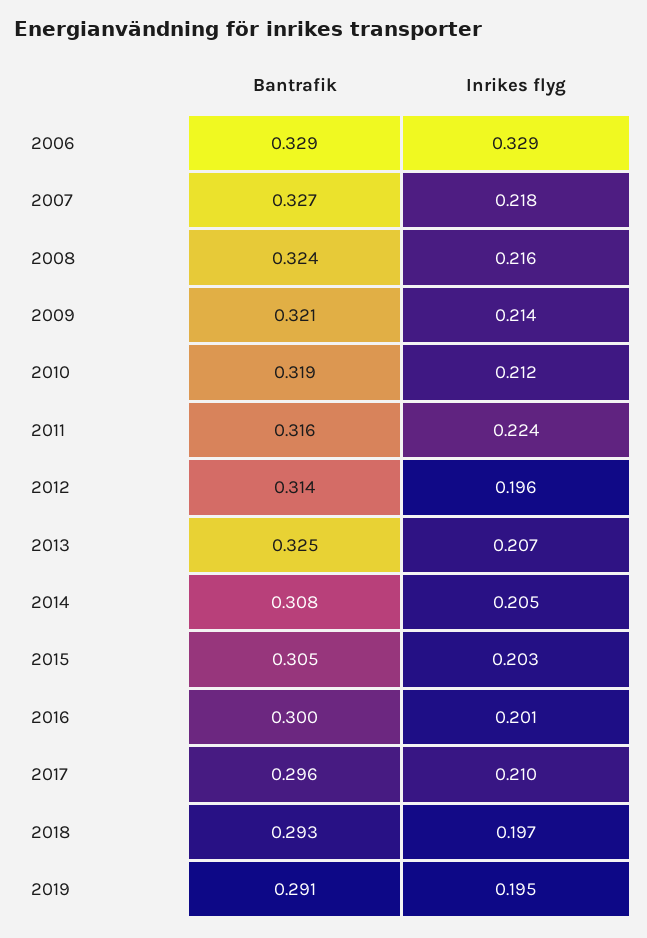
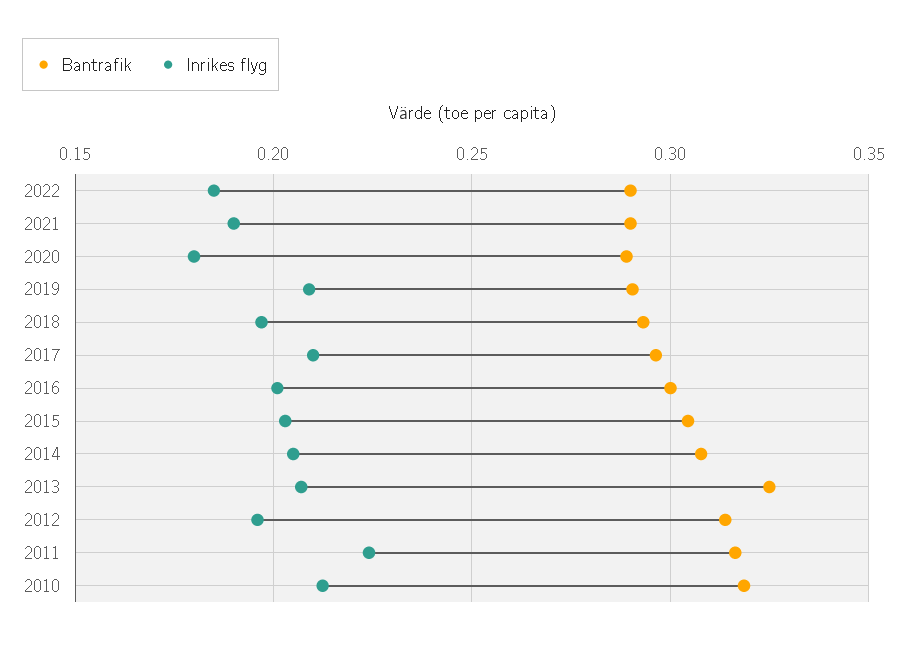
Bantrafik, 2006: 0.329 -> none
Inrikes flyg, 2006: 0.329 -> none
Bantrafik, 2007: 0.327 -> none
Inrikes flyg, 2007: 0.218 -> none
Bantrafik, 2008: 0.324 -> none
Inrikes flyg, 2008: 0.216 -> none
Bantrafik, 2009: 0.321 -> none
Inrikes flyg, 2009: 0.214 -> none
Inrikes flyg, 2019: 0.195 -> 0.21
Bantrafik, 2022: none -> 0.29
Inrikes flyg, 2022: none -> 0.185
Bantrafik, 2021: none -> 0.29
Inrikes flyg, 2021: none -> 0.19
Bantrafik, 2020: none -> 0.29
Inrikes flyg, 2020: none -> 0.18

